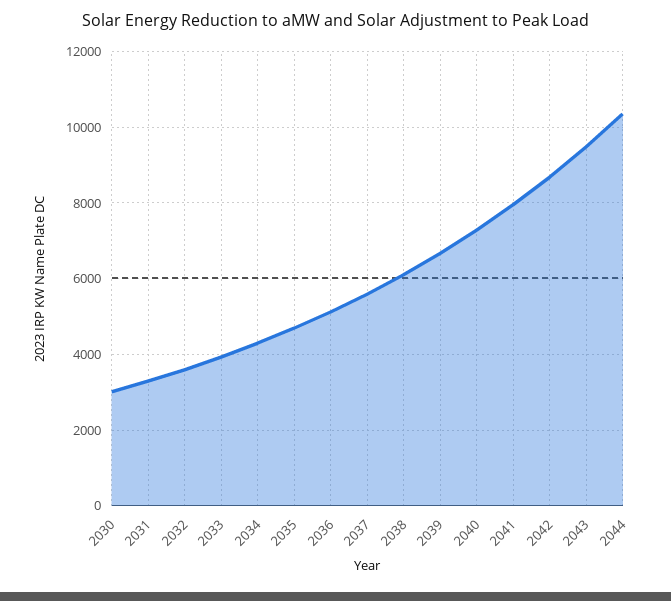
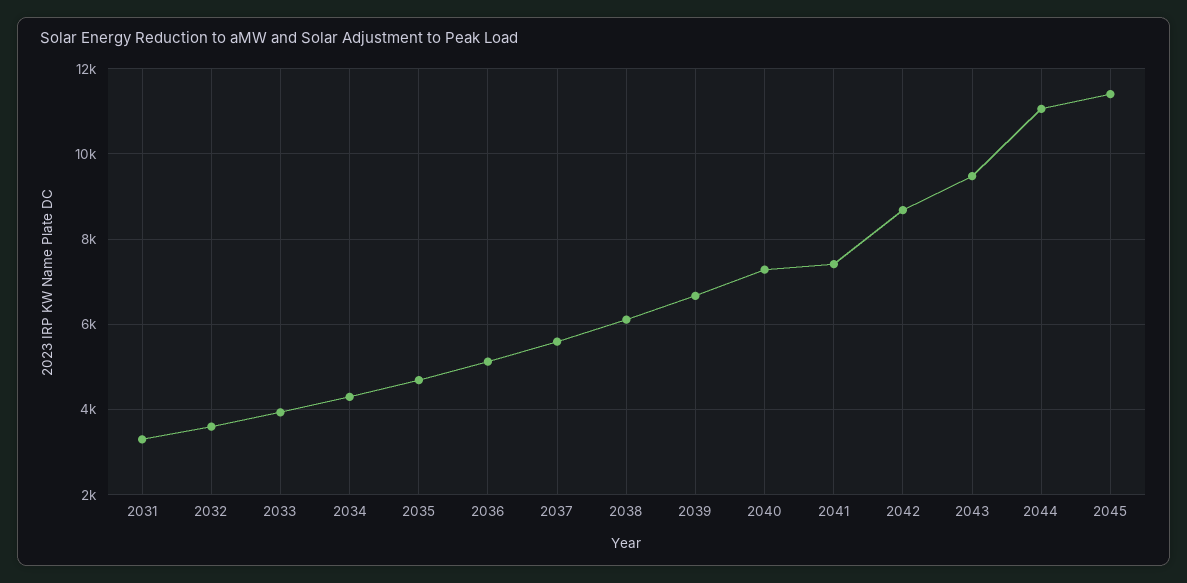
2030: 3000 -> none
2041: 8000 -> 7400
2044: 10400 -> 11000
2045: none -> 11400

